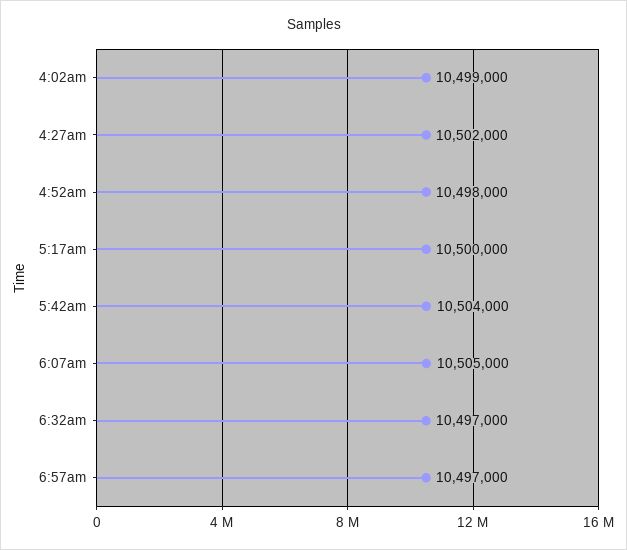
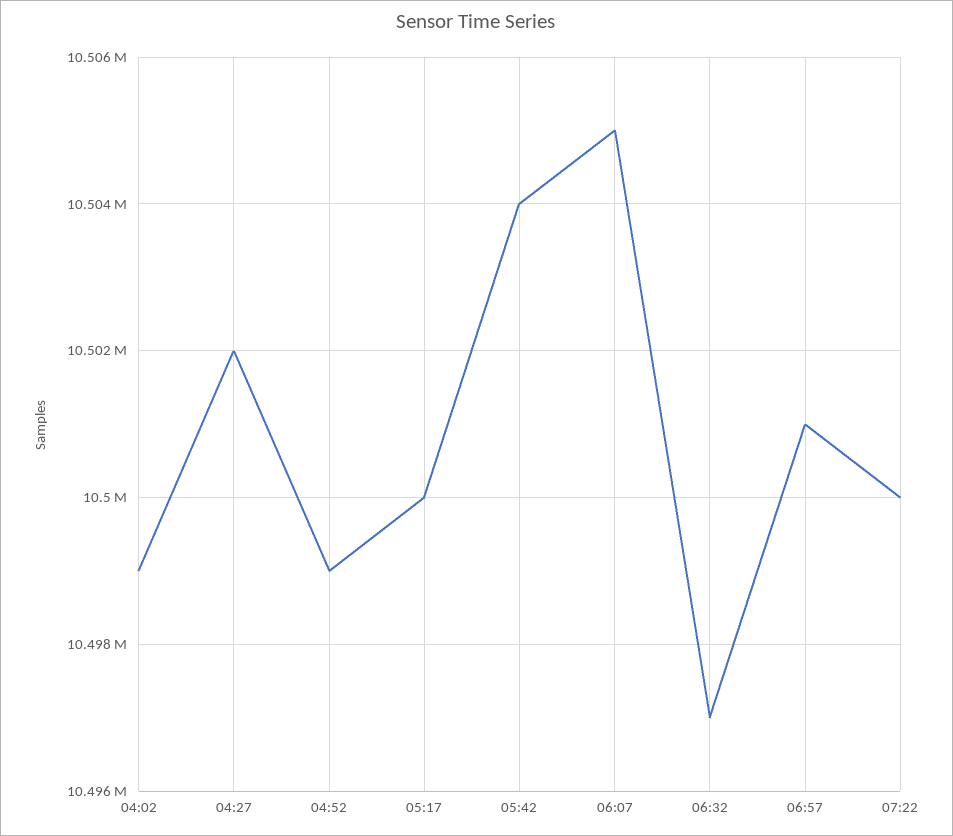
4:52am: 10498000 -> 10499000
6:57am: 10497000 -> 10501000
07:22: none -> 10500000

